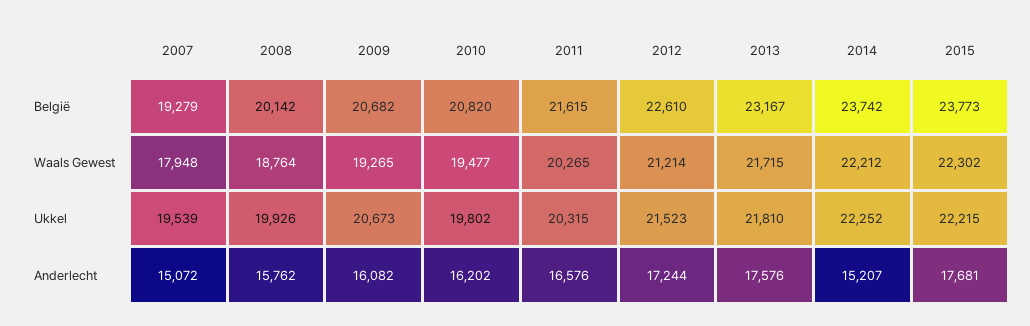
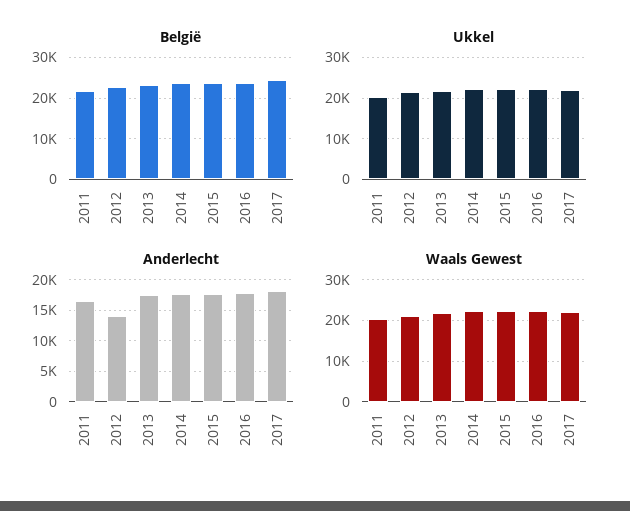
België, 2007: 19279 -> none
België, 2008: 20142 -> none
België, 2009: 20682 -> none
België, 2010: 20820 -> none
Waals Gewest, 2007: 17948 -> none
Waals Gewest, 2008: 18764 -> none
Waals Gewest, 2009: 19265 -> none
Waals Gewest, 2010: 19477 -> none
Ukkel, 2007: 19539 -> none
Ukkel, 2008: 19926 -> none
Ukkel, 2009: 20673 -> none
Ukkel, 2010: 19802 -> none
Anderlecht, 2007: 15072 -> none
Anderlecht, 2008: 15762 -> none
Anderlecht, 2009: 16082 -> none
Anderlecht, 2010: 16202 -> none
Anderlecht, 2012: 17244 -> 14000
Anderlecht, 2014: 15207 -> 18000
België, 2016: none -> 24000
België, 2017: none -> 24000
Ukkel, 2016: none -> 22000
Ukkel, 2017: none -> 22000
Anderlecht, 2016: none -> 18000
Anderlecht, 2017: none -> 18000
Waals Gewest, 2016: none -> 22000
Waals Gewest, 2017: none -> 22000

